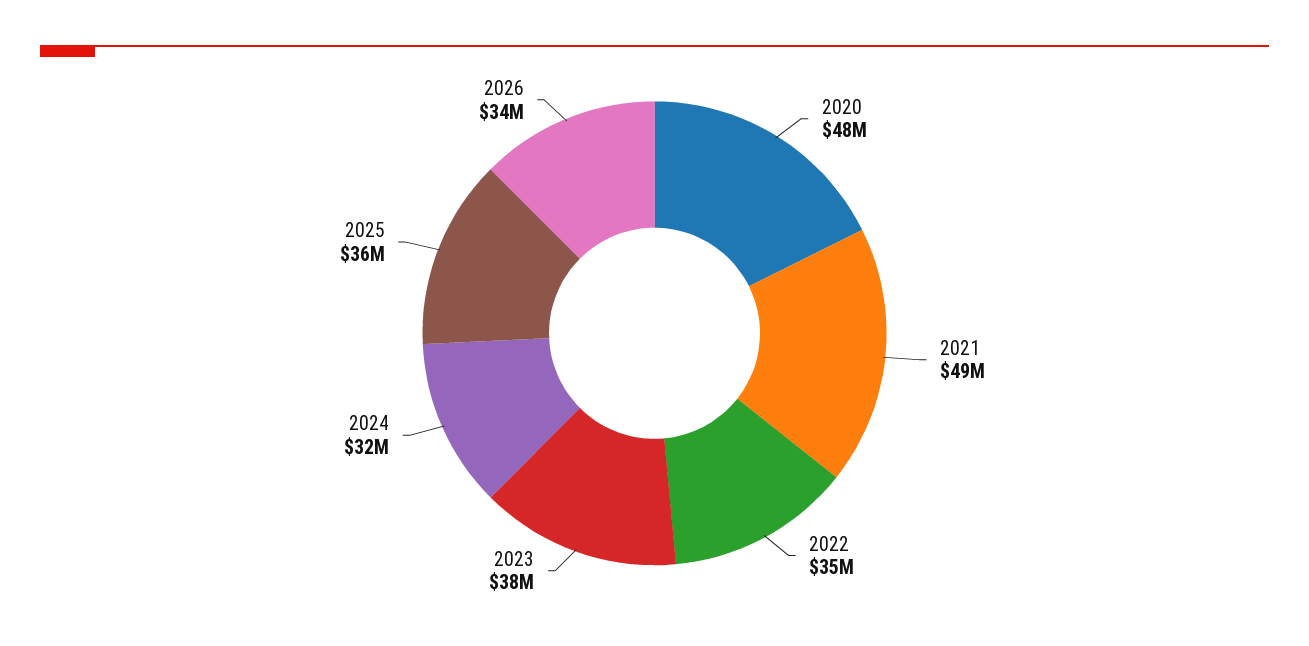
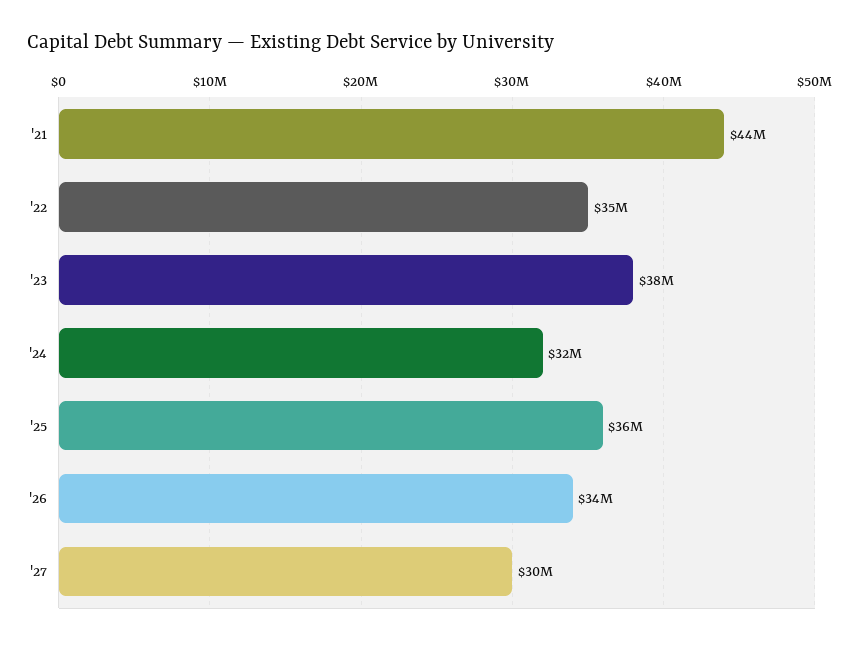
2020: 48000000 -> none
2021: 49000000 -> 44000000
'27: none -> 30000000

